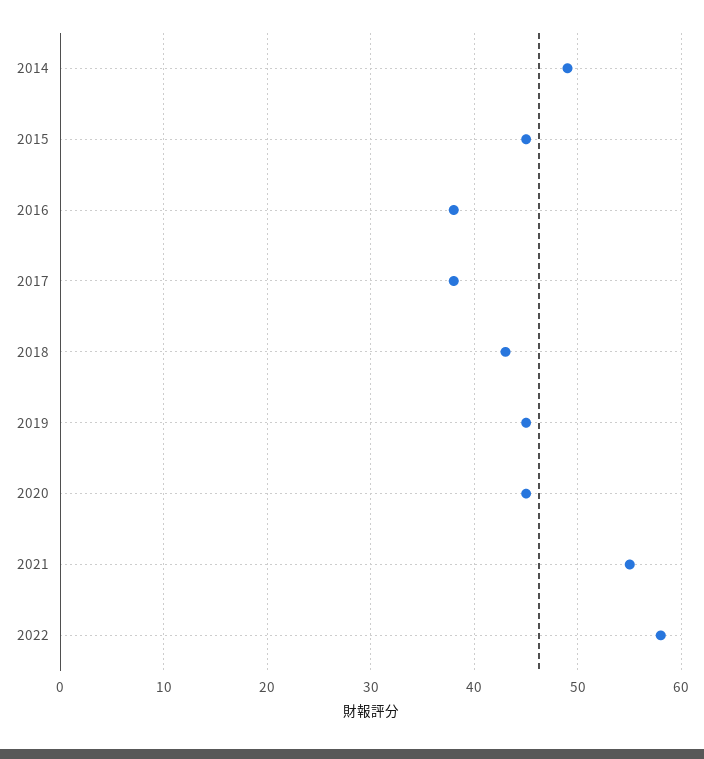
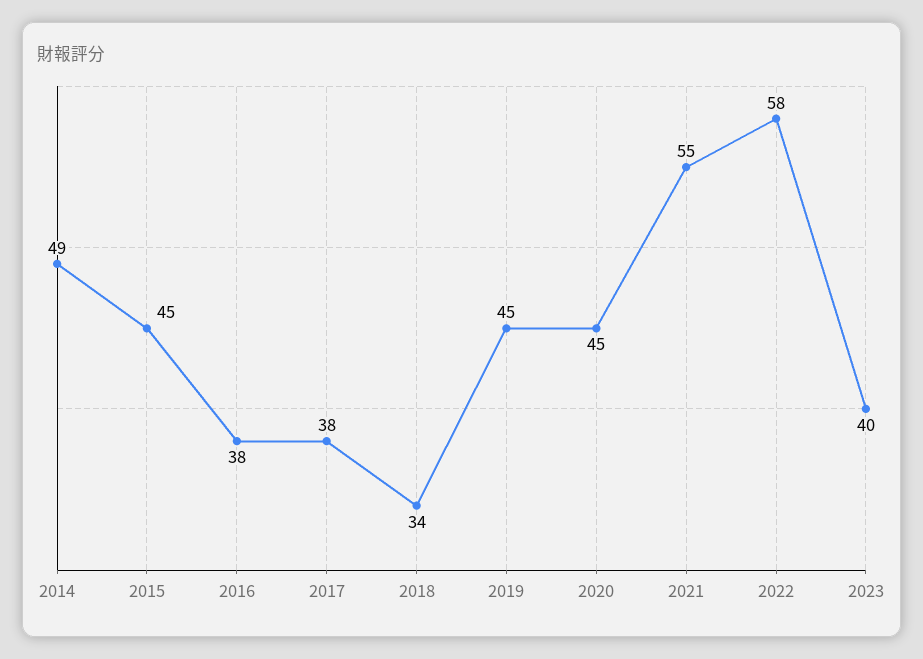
2018: 43 -> 34
2023: none -> 40

